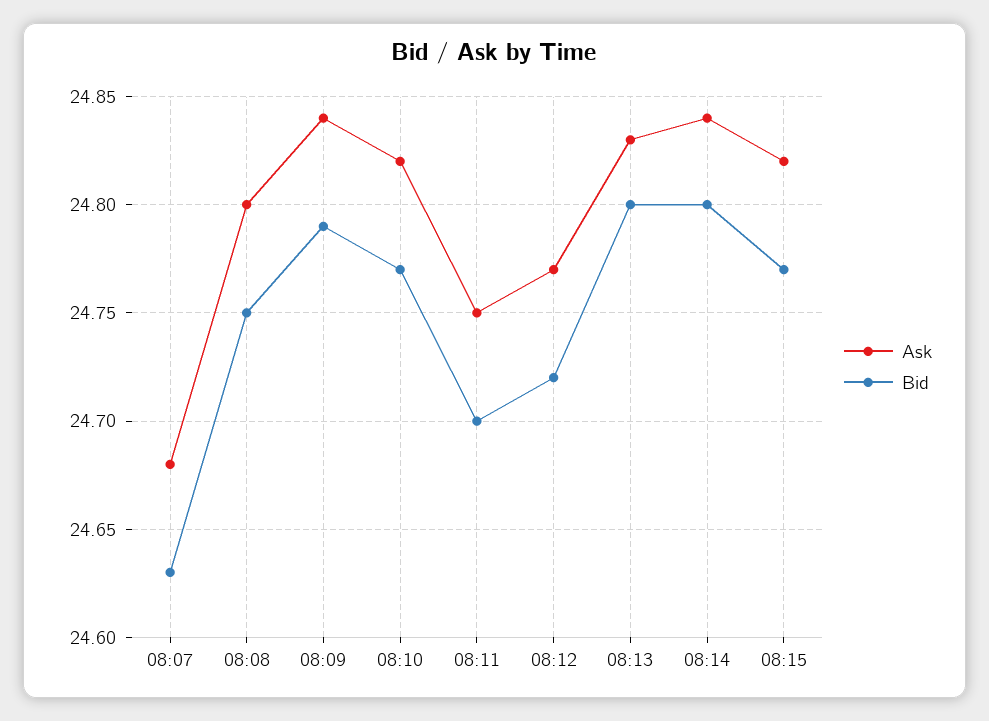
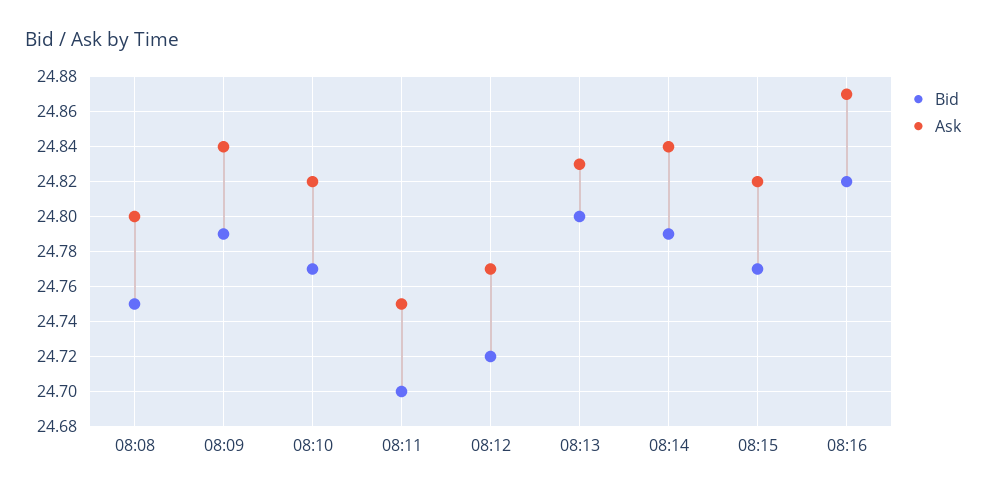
Ask, 08:07: 24.68 -> none
Bid, 08:07: 24.63 -> none
Bid, 08:14: 24.8 -> 24.79
Bid, 08:16: none -> 24.82
Ask, 08:16: none -> 24.87

